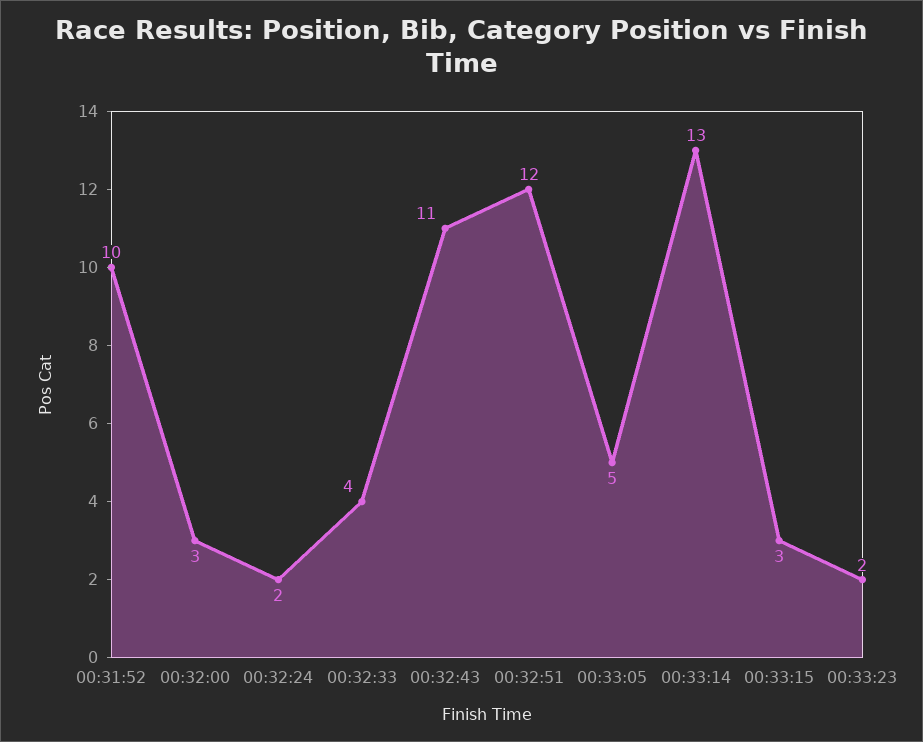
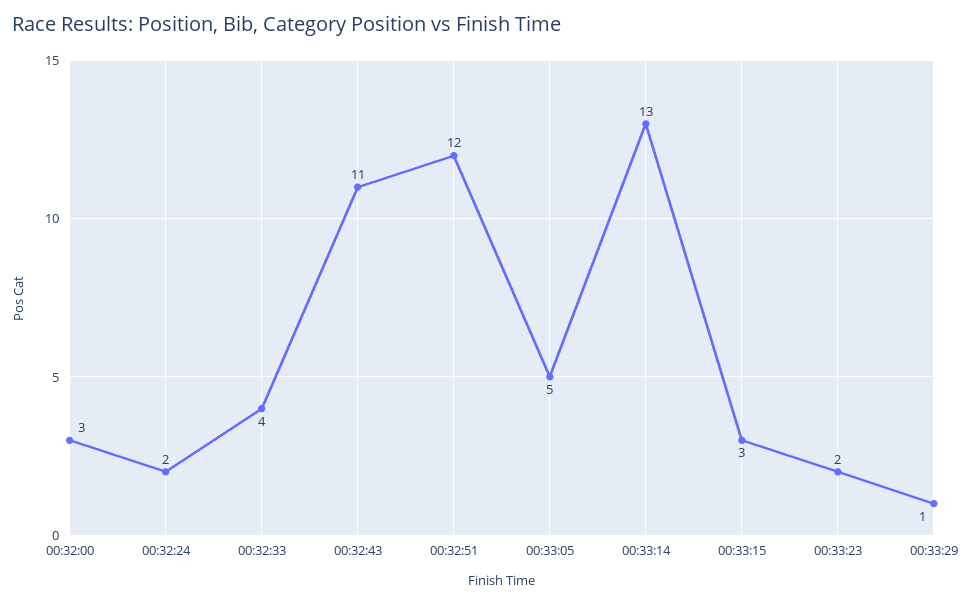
00:31:52: 10 -> none
00:33:29: none -> 1

